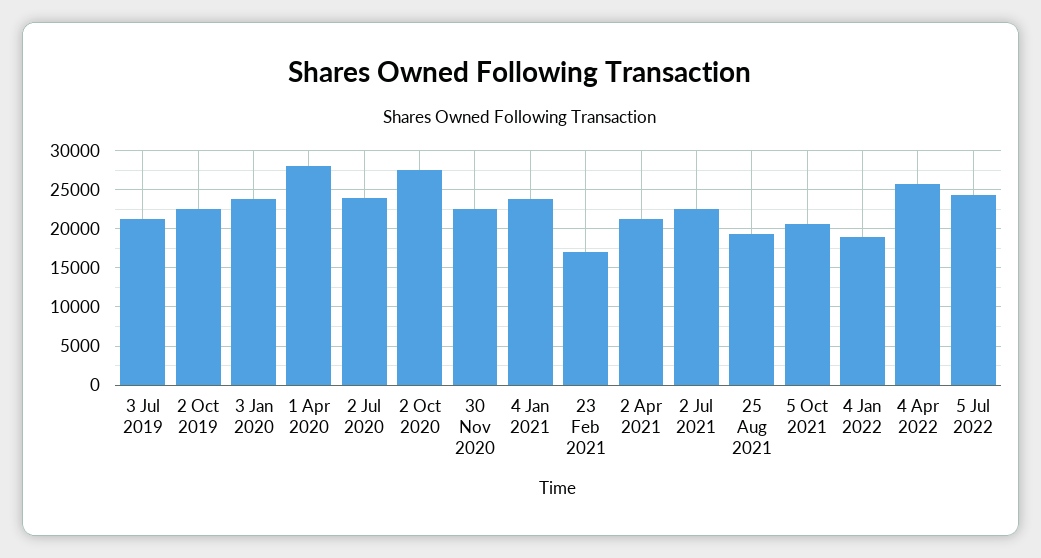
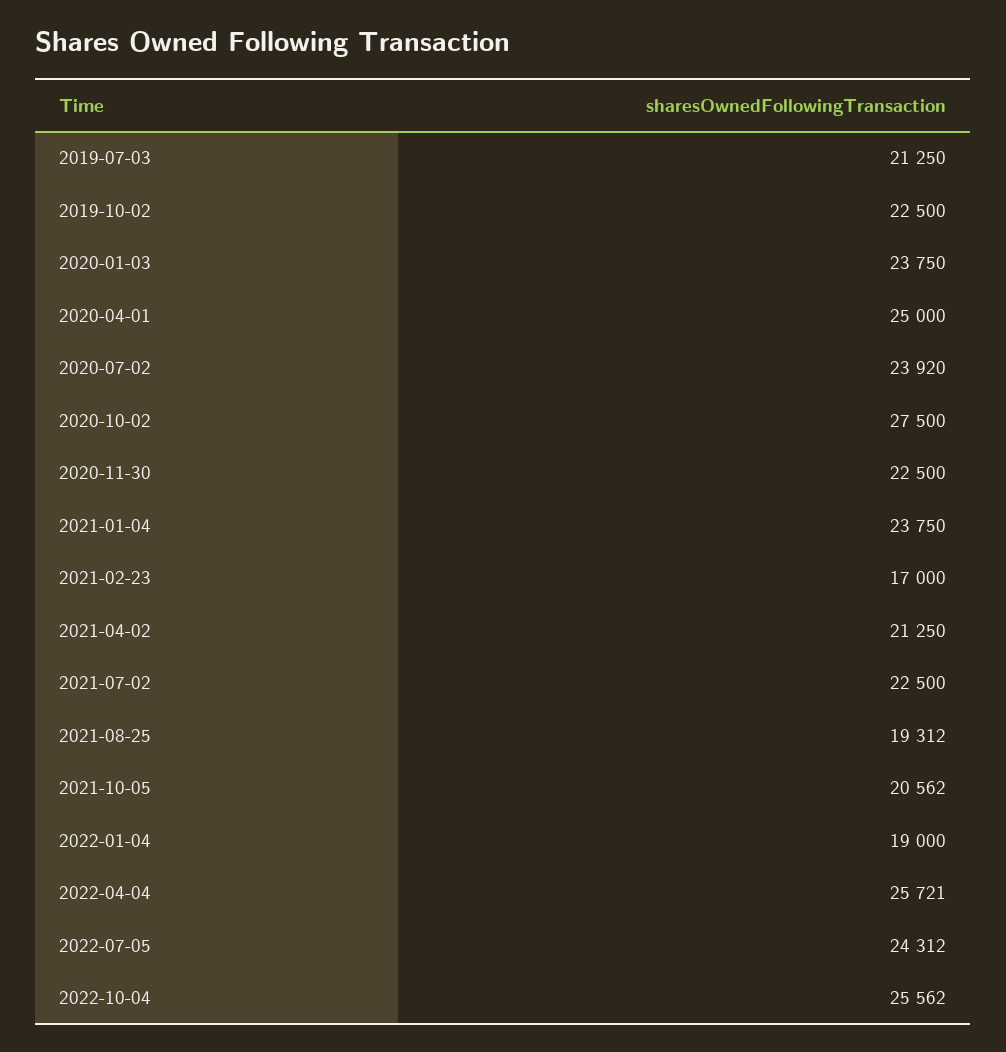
1 Apr 2020: 28000 -> 25000
2022-10-04: none -> 25562

